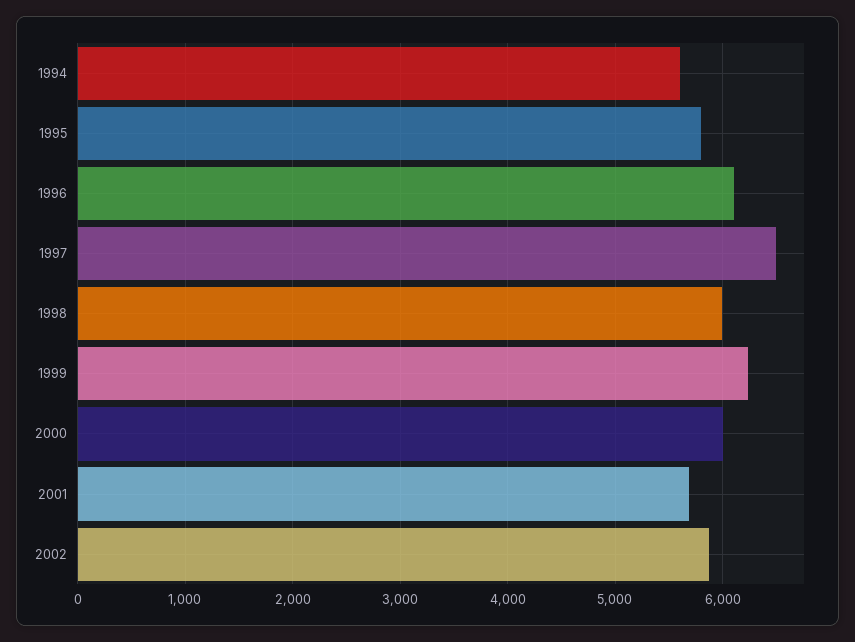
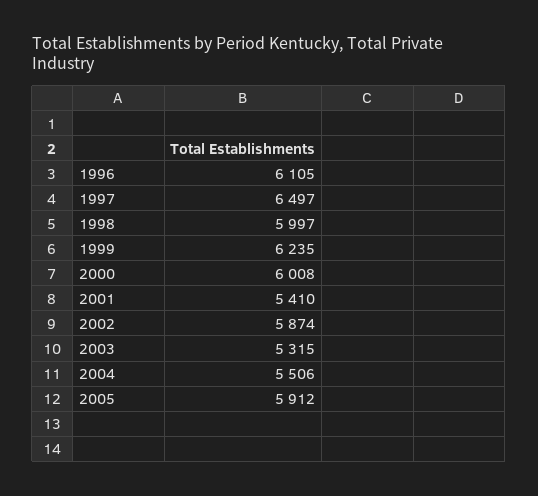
1994: 5600 -> none
1995: 5800 -> none
2001: 5700 -> 5410
2003: none -> 5315
2004: none -> 5506
2005: none -> 5912

